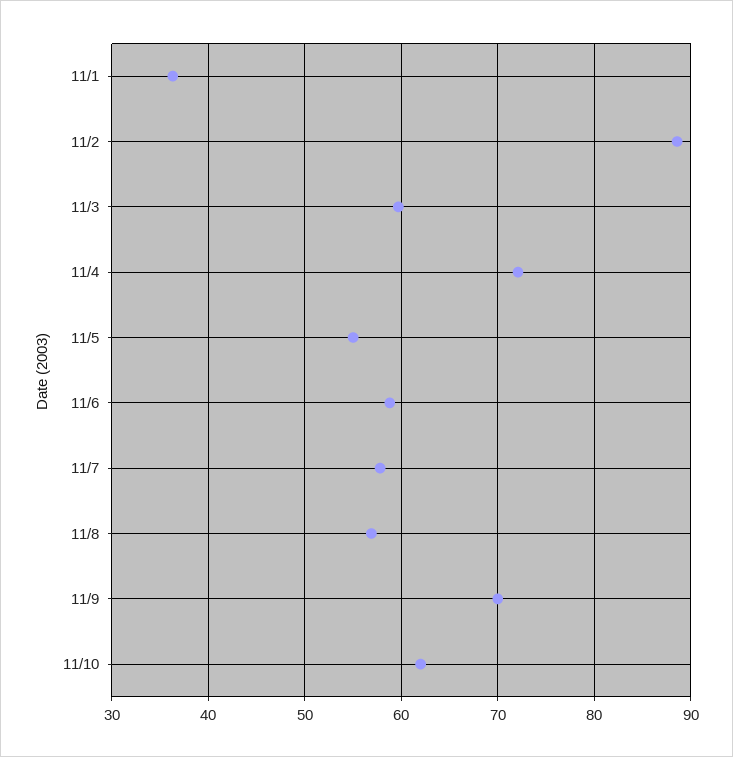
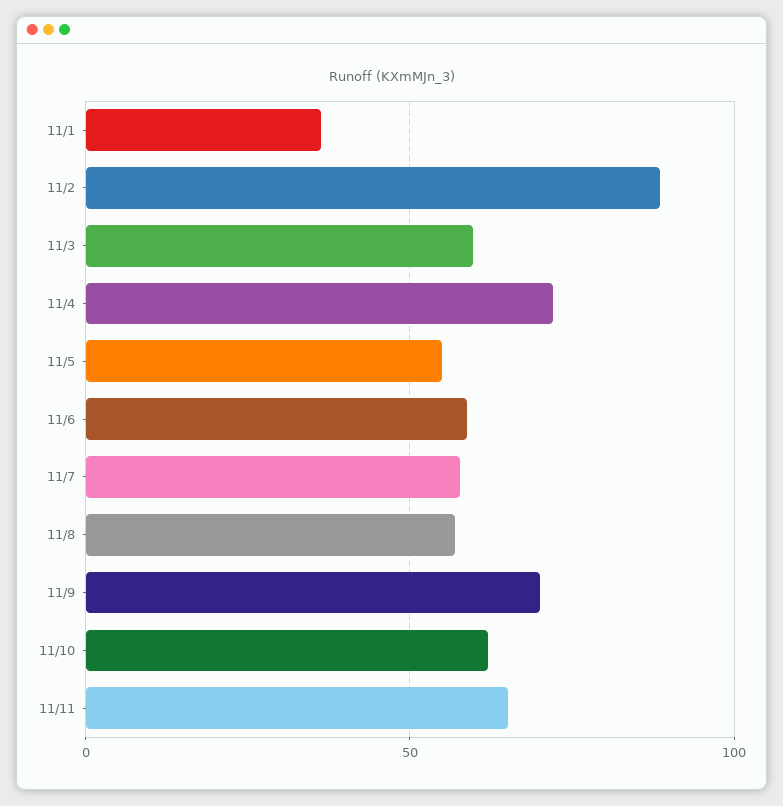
11/11: none -> 65

